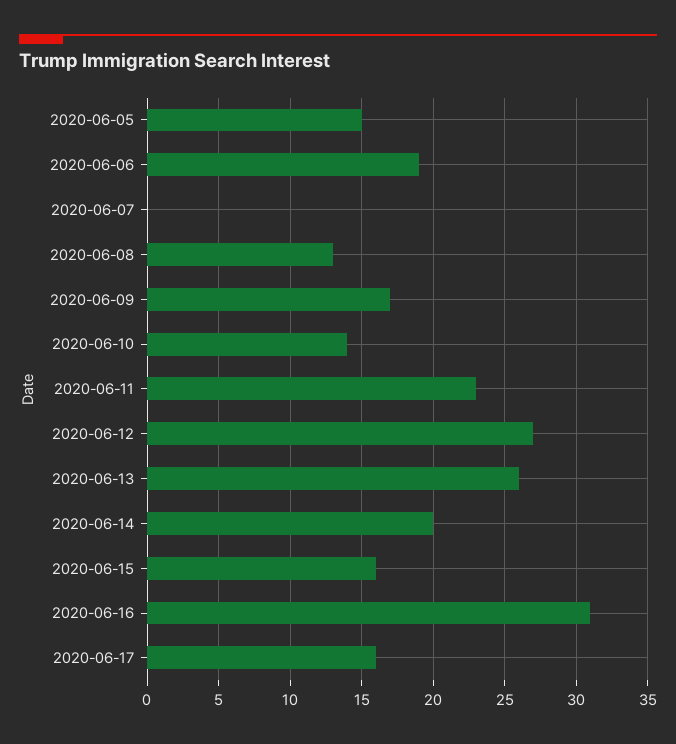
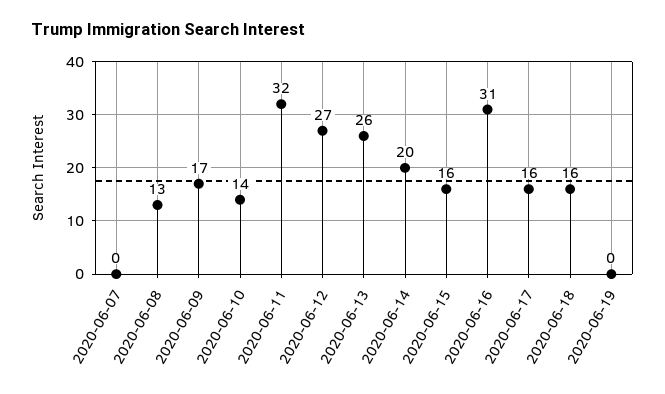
2020-06-05: 15 -> none
2020-06-06: 19 -> none
2020-06-11: 23 -> 32
2020-06-18: none -> 16
2020-06-19: none -> 0

